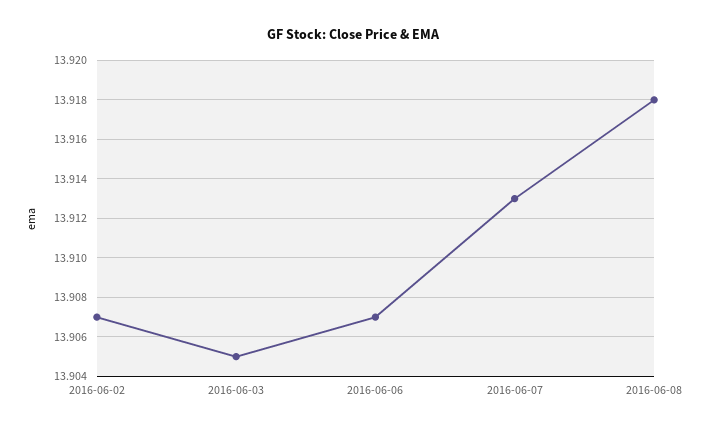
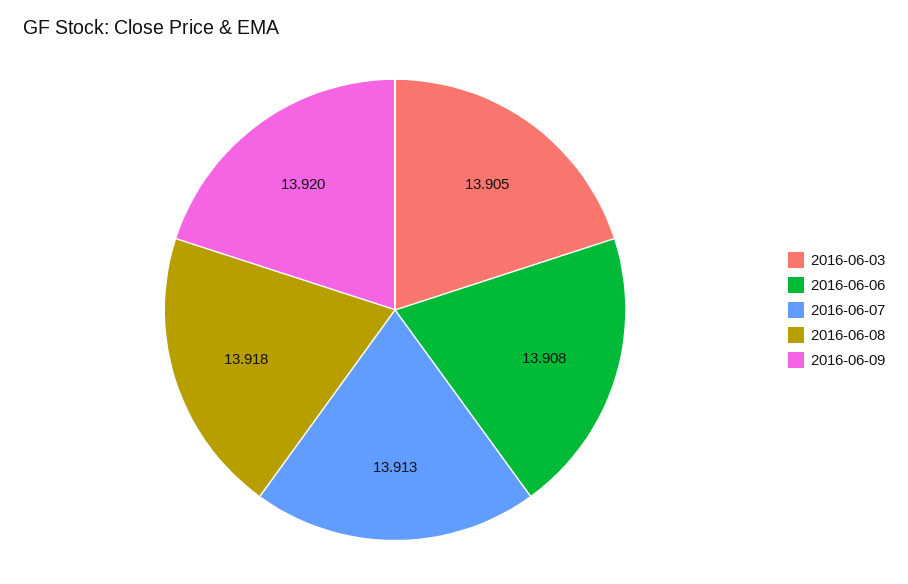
2016-06-02: 13.907 -> none
2016-06-06: 13.907 -> 13.908
2016-06-09: none -> 13.92

